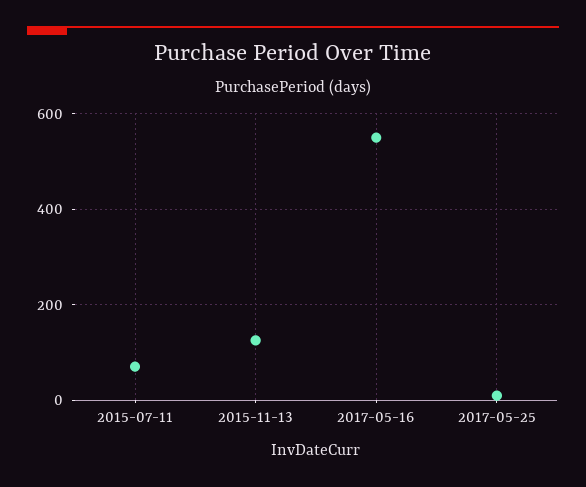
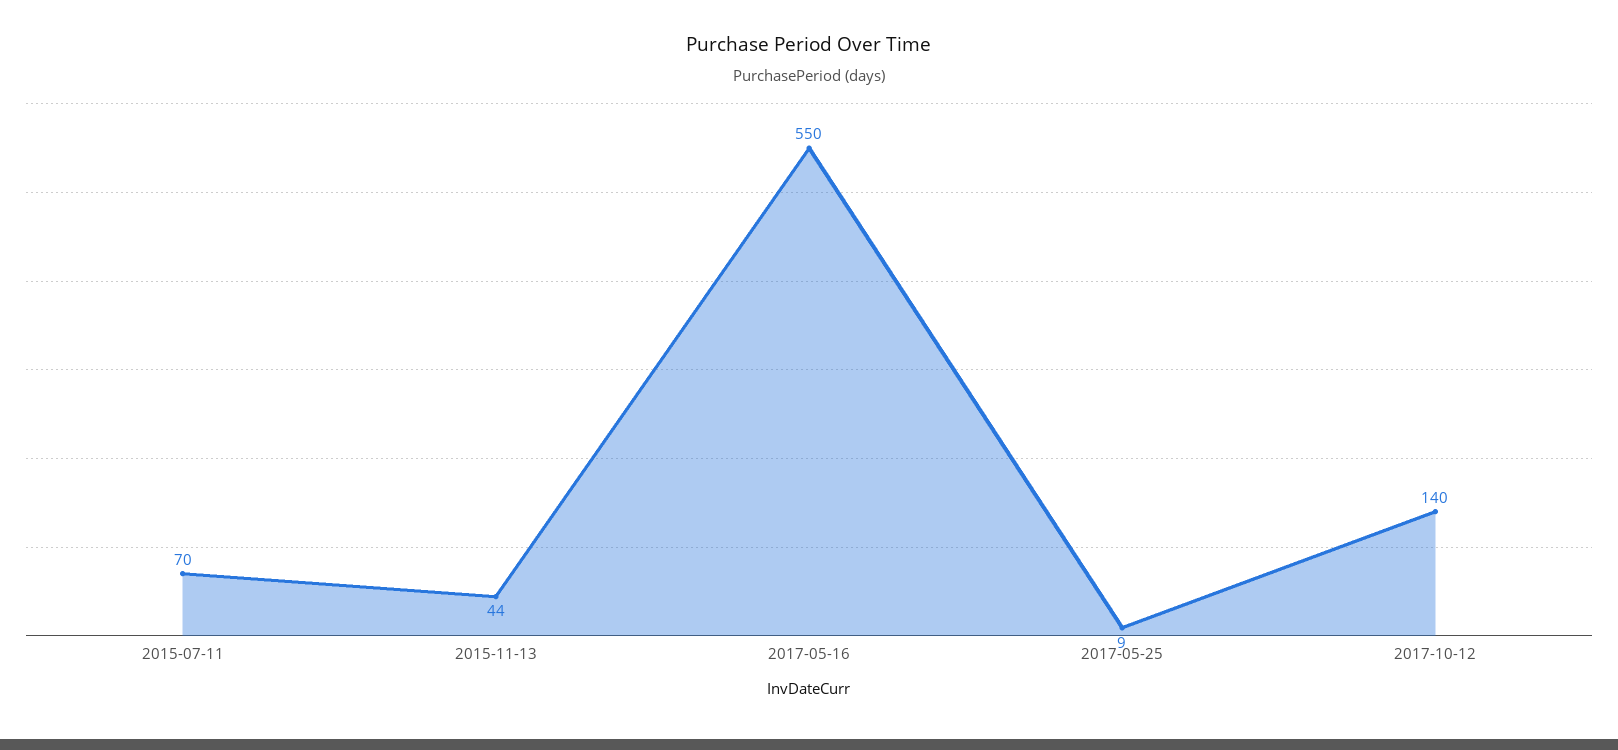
2015-11-13: 120 -> 44
2017-10-12: none -> 140

